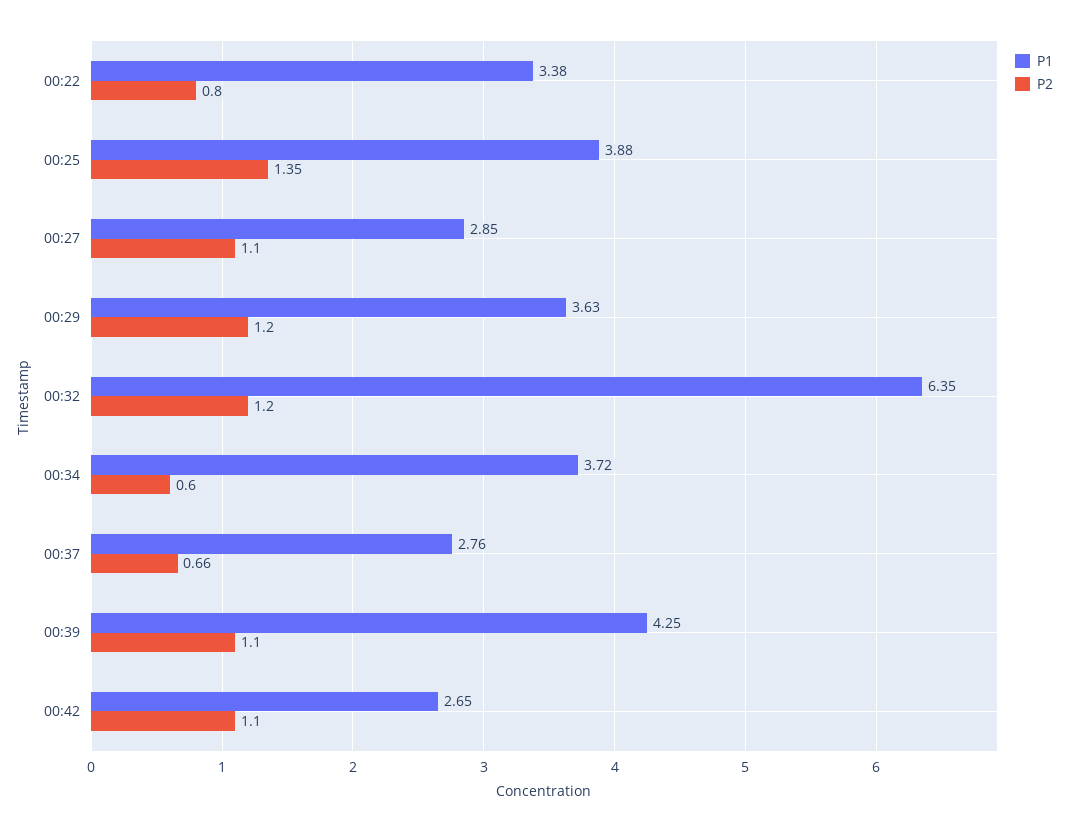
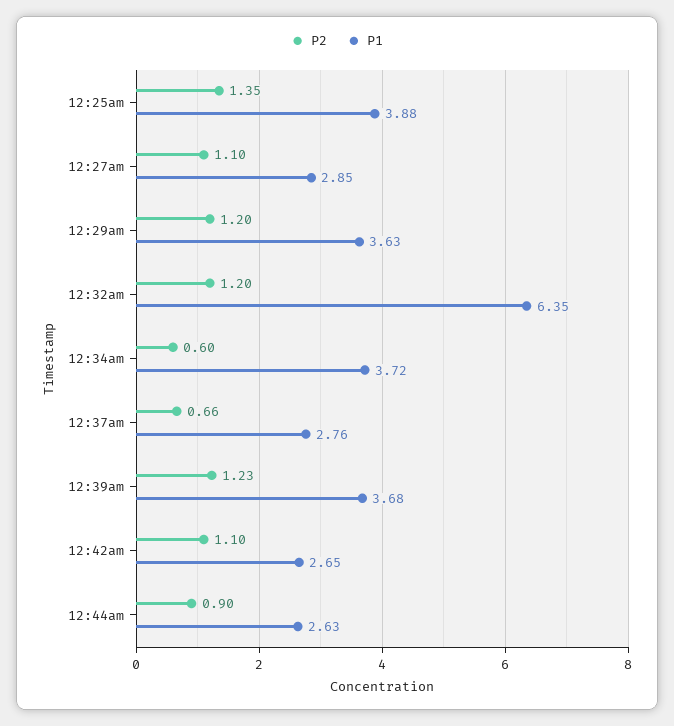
P1, 00:22: 3.38 -> none
P2, 00:22: 0.8 -> none
P1, 00:39: 4.25 -> 3.68
P2, 00:39: 1.1 -> 1.23
P2, 12:44am: none -> 0.9
P1, 12:44am: none -> 2.63

